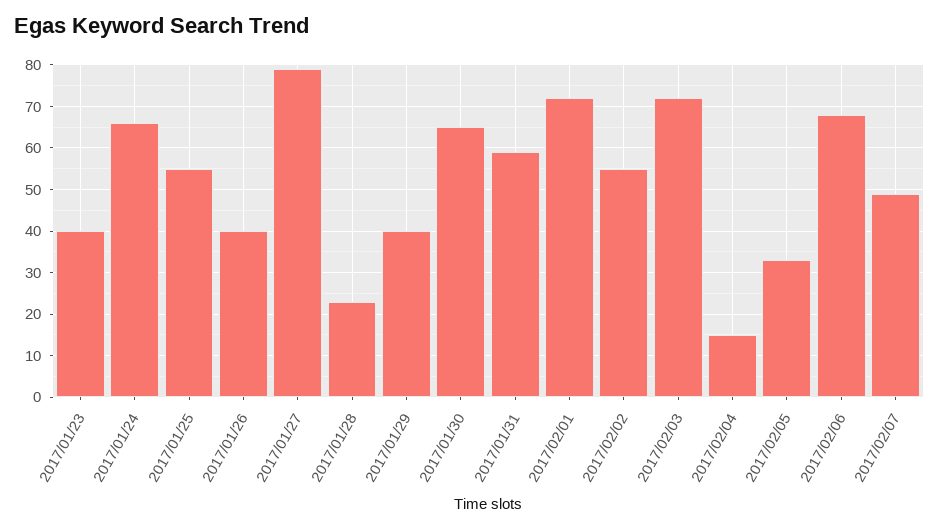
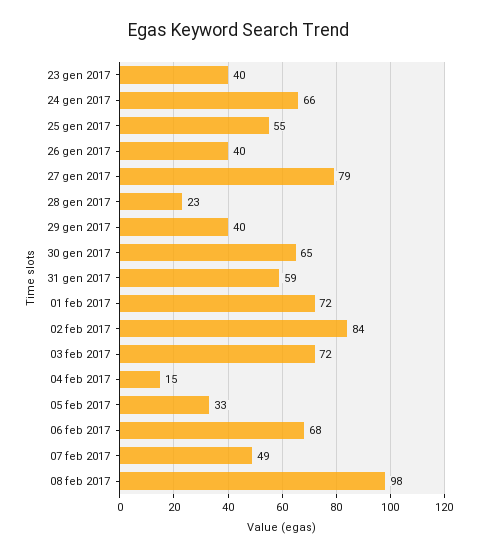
2017/02/02: 55 -> 84
08 feb 2017: none -> 98

